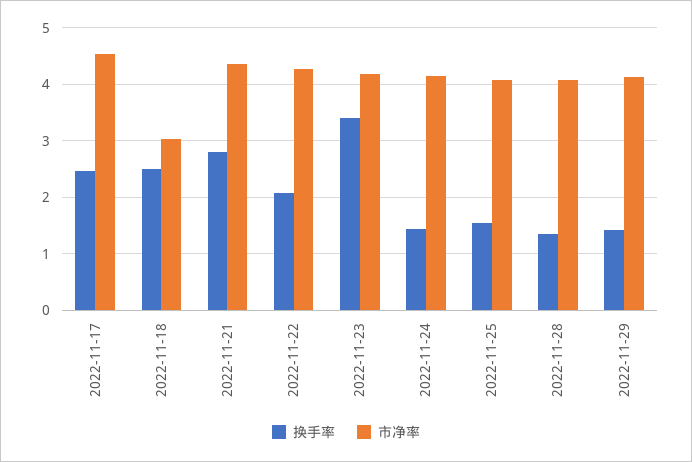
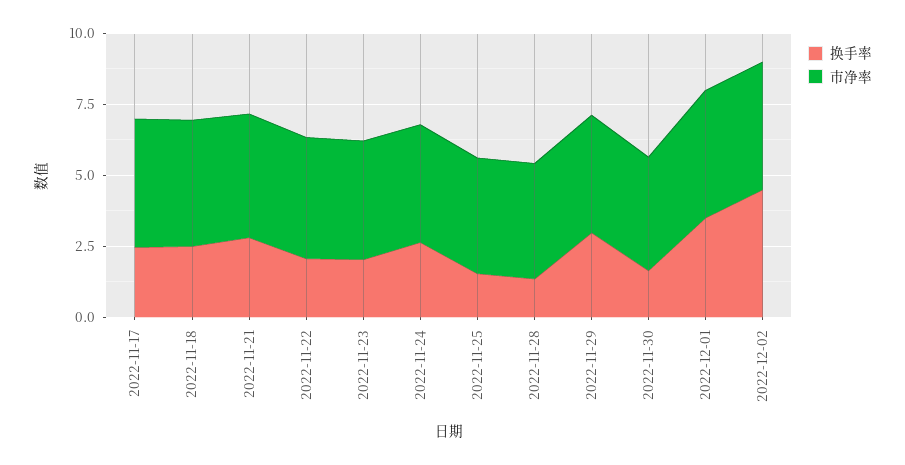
市净率, 2022-11-18: 3 -> 4.5
换手率, 2022-11-23: 3.4 -> 2
换手率, 2022-11-24: 1.4 -> 2.5
换手率, 2022-11-29: 1.4 -> 3
换手率, 2022-11-30: none -> 1.5
市净率, 2022-11-30: none -> 4
换手率, 2022-12-01: none -> 3.5
市净率, 2022-12-01: none -> 4.5
换手率, 2022-12-02: none -> 4.5
市净率, 2022-12-02: none -> 4.5

